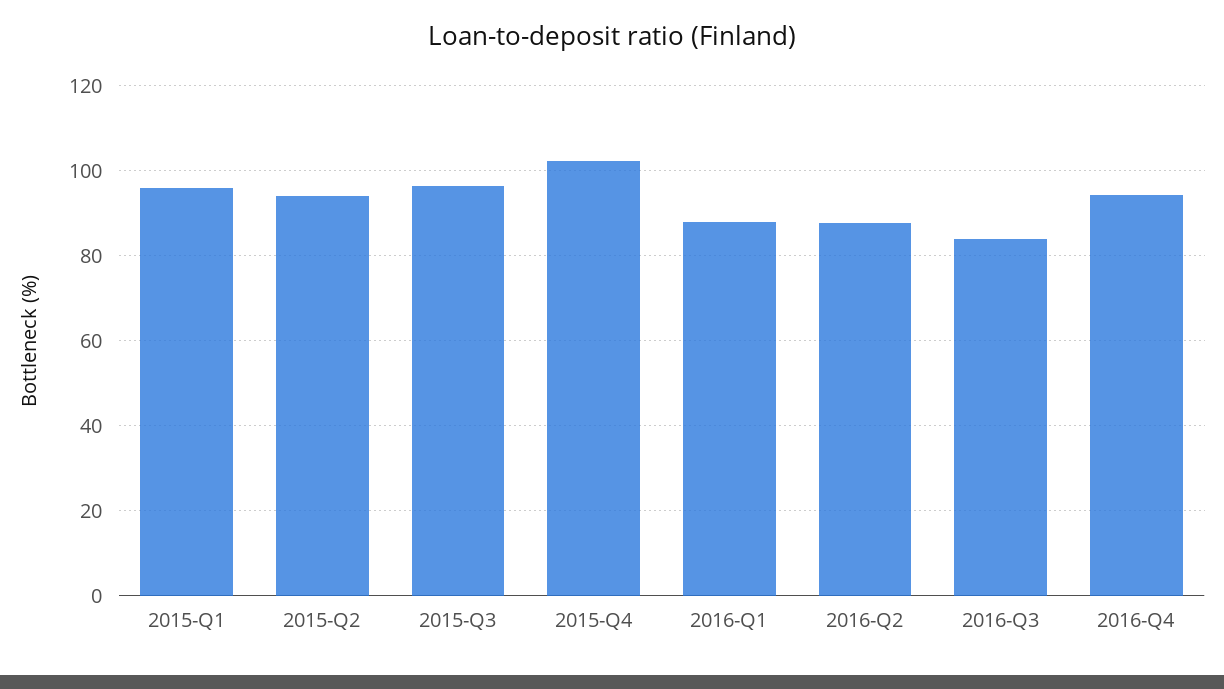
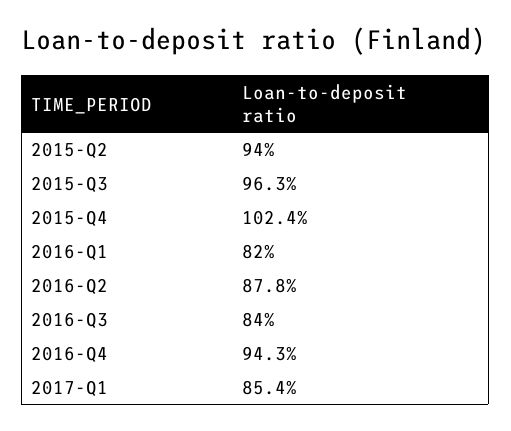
2015-Q1: 96 -> none
2016-Q1: 88 -> 82
2017-Q1: none -> 85.4

